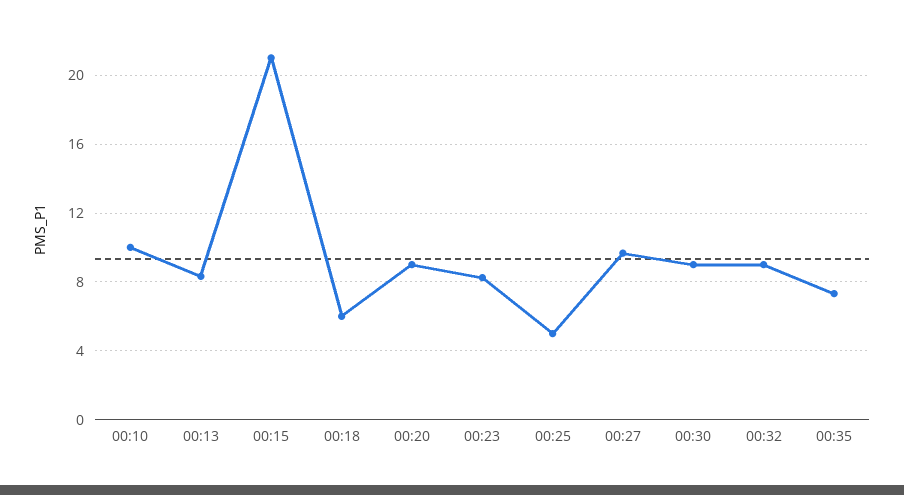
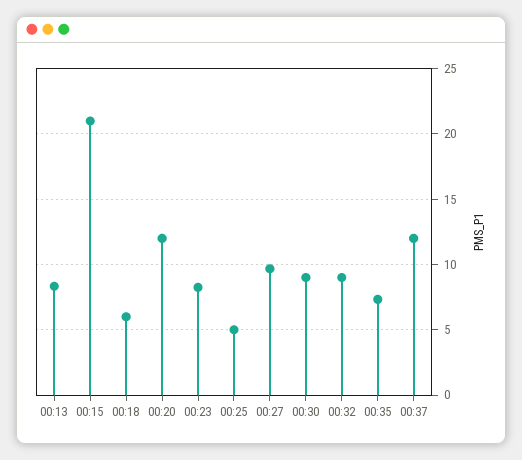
00:10: 10 -> none
00:20: 9 -> 12
00:37: none -> 12

